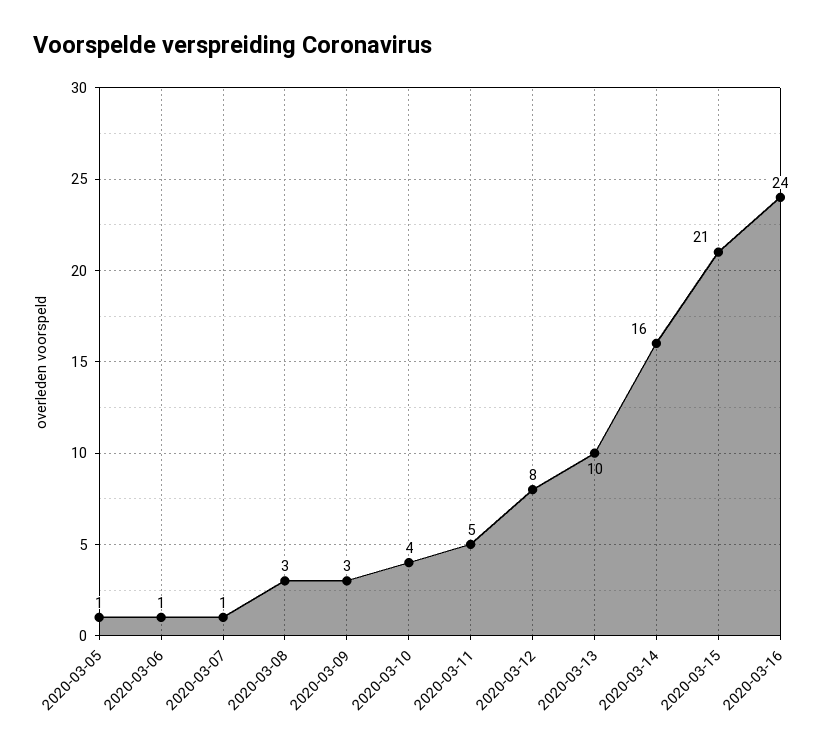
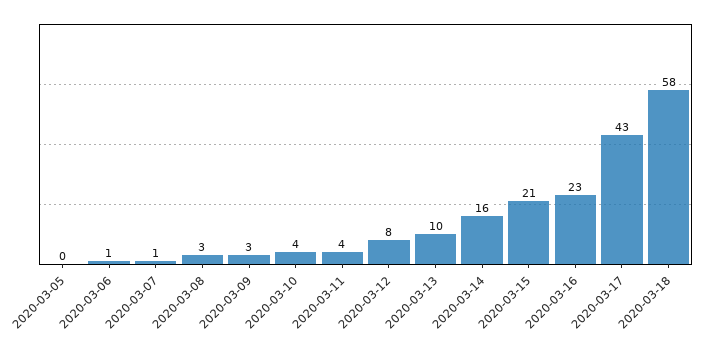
2020-03-05: 1 -> 0
2020-03-11: 5 -> 4
2020-03-16: 24 -> 23
2020-03-17: none -> 43
2020-03-18: none -> 58

